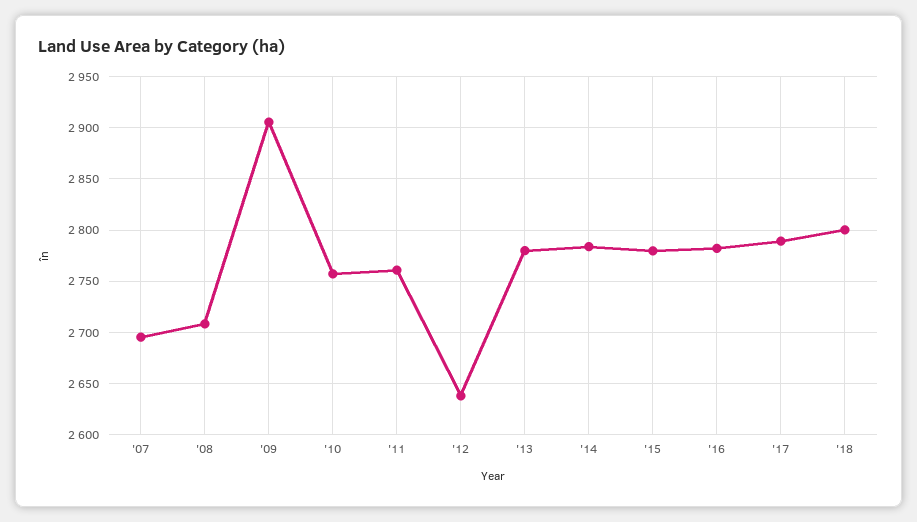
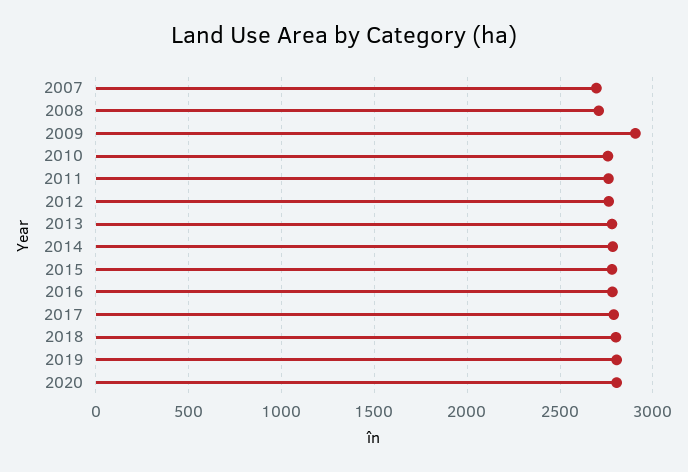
'12: 2640 -> 2750
2019: none -> 2800
2020: none -> 2800

